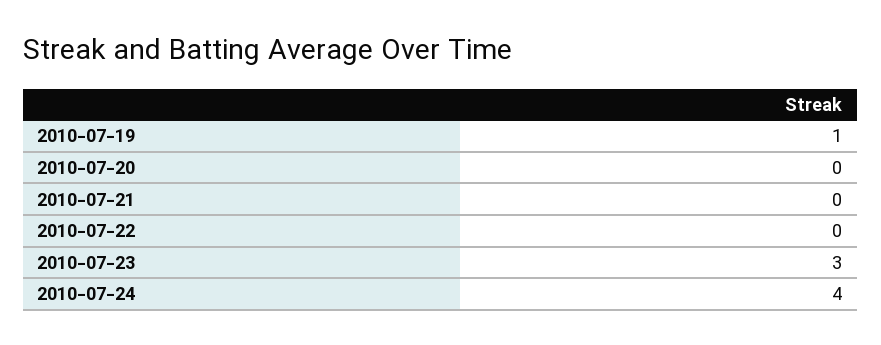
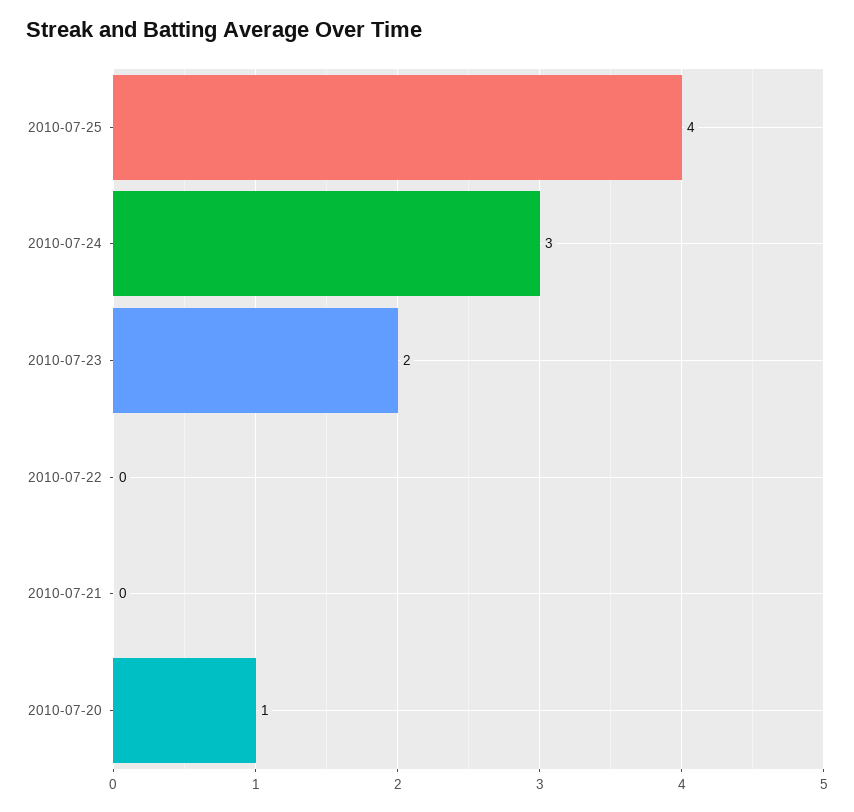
2010-07-19: 1 -> none
2010-07-20: 0 -> 1
2010-07-23: 3 -> 2
2010-07-24: 4 -> 3
2010-07-25: none -> 4

